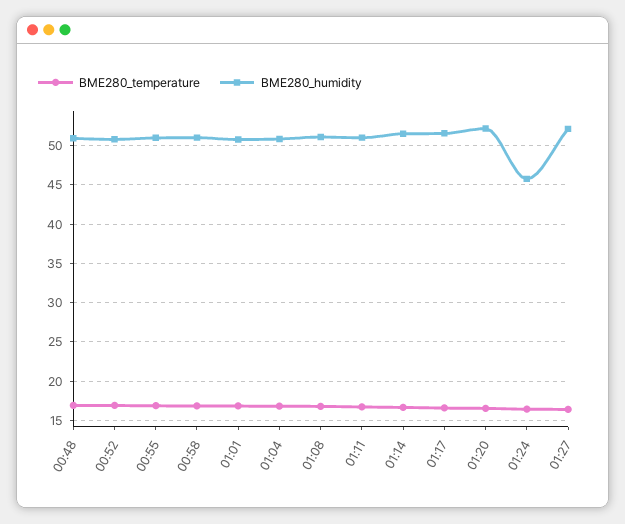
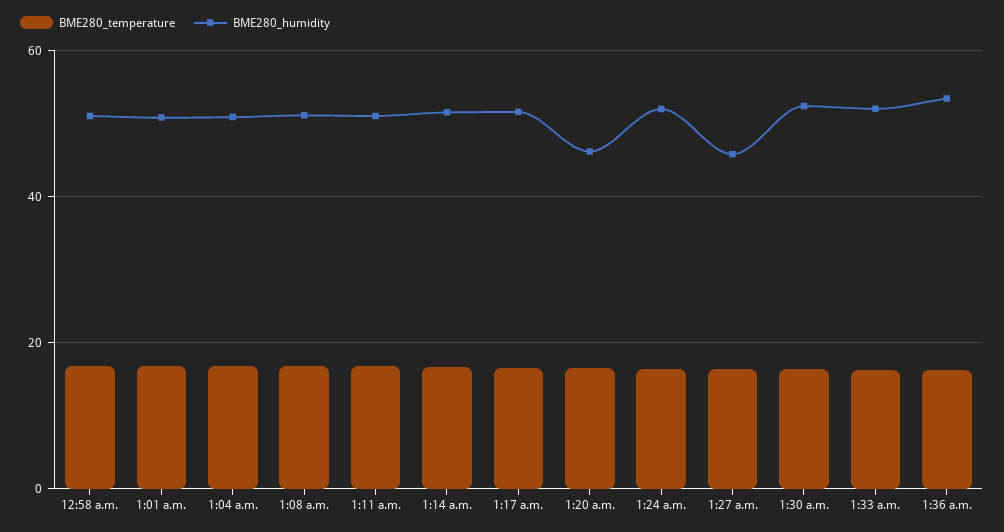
BME280_temperature, 00:48: 17 -> none
BME280_humidity, 00:48: 51 -> none
BME280_temperature, 00:52: 17 -> none
BME280_humidity, 00:52: 51 -> none
BME280_temperature, 00:55: 17 -> none
BME280_humidity, 00:55: 51 -> none
BME280_humidity, 01:20: 52 -> 46
BME280_humidity, 01:24: 46 -> 52
BME280_humidity, 01:27: 52 -> 46
BME280_temperature, 1:30 a.m.: none -> 16
BME280_humidity, 1:30 a.m.: none -> 52
BME280_temperature, 1:33 a.m.: none -> 16
BME280_humidity, 1:33 a.m.: none -> 52
BME280_temperature, 1:36 a.m.: none -> 16
BME280_humidity, 1:36 a.m.: none -> 54

